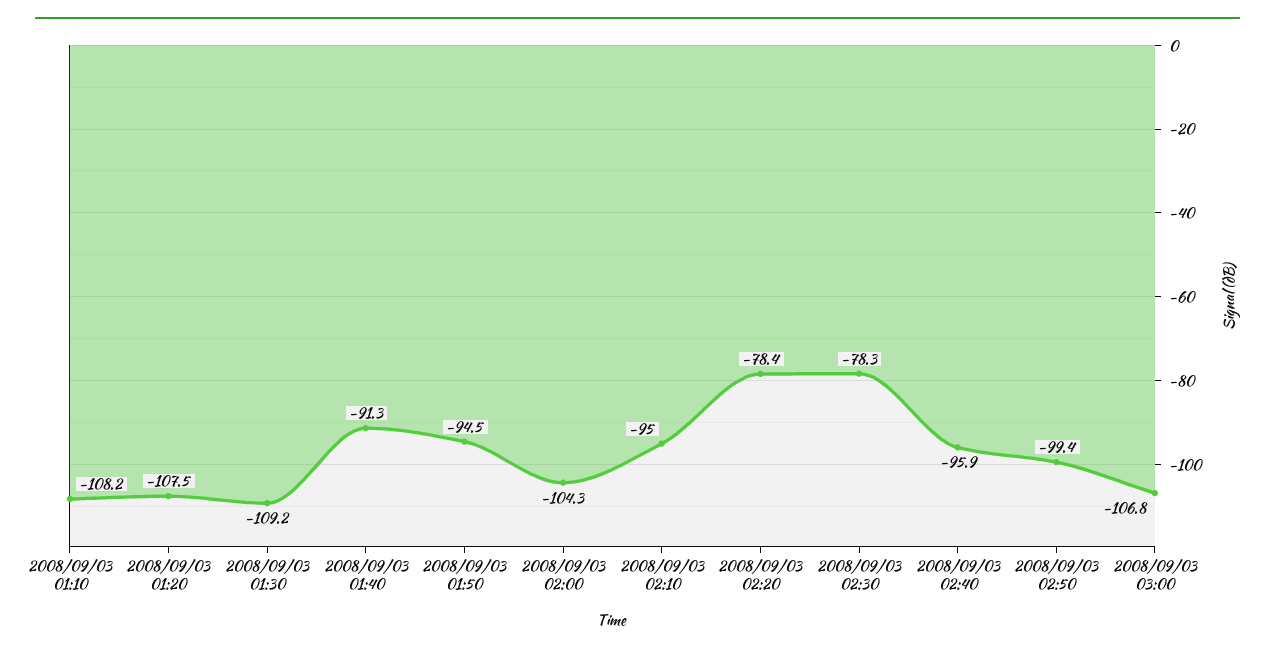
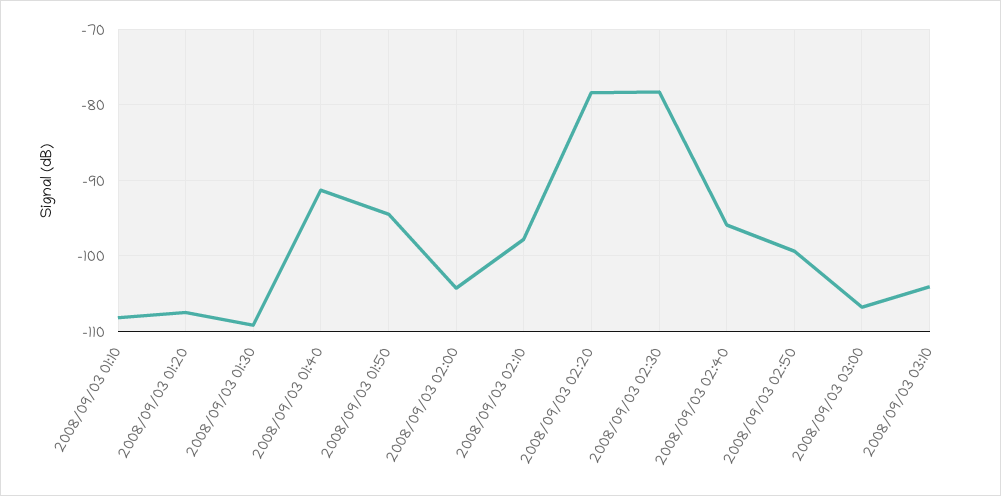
2008/09/03 02:10: -95 -> -98
2008/09/03 03:10: none -> -104

